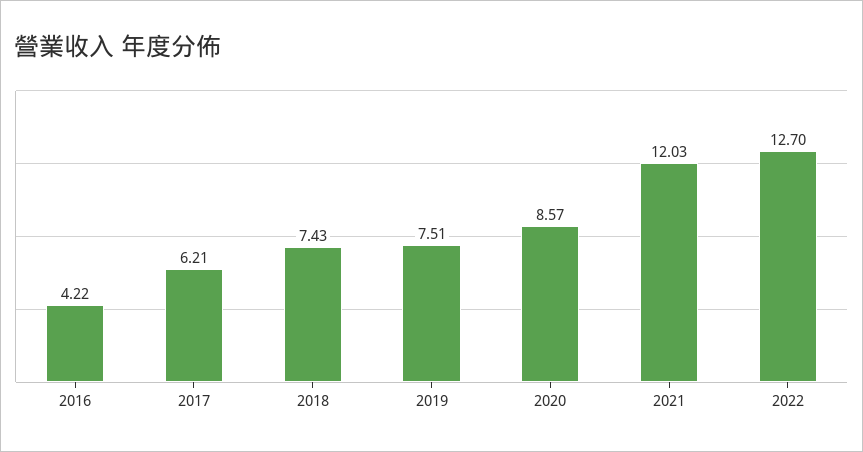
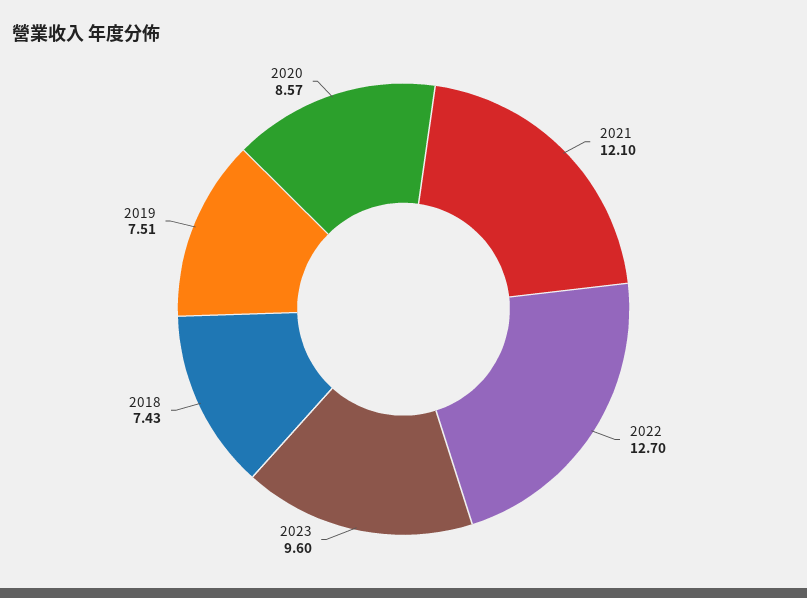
2016: 4.22 -> none
2017: 6.21 -> none
2021: 12.03 -> 12.1
2023: none -> 9.6

